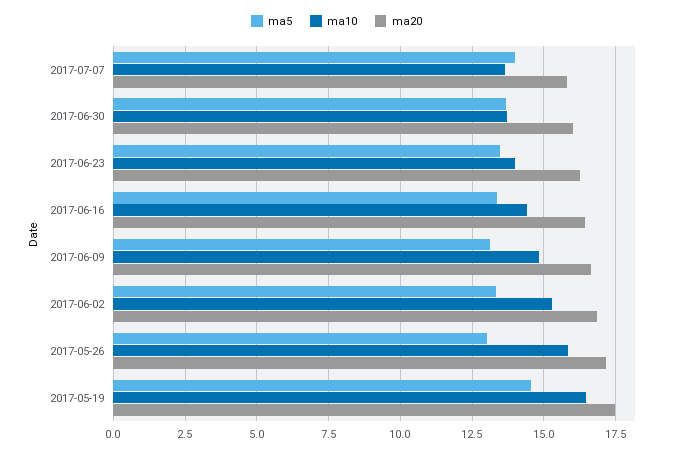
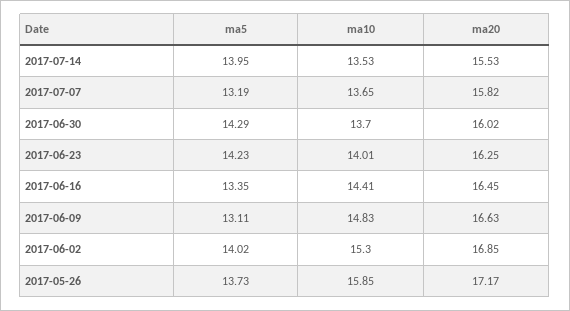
ma5, 2017-07-07: 14 -> 13.19
ma5, 2017-06-30: 13.75 -> 14.29
ma5, 2017-06-23: 13.5 -> 14.23
ma5, 2017-06-02: 13.25 -> 14.02
ma5, 2017-05-26: 13 -> 13.73
ma5, 2017-05-19: 14.5 -> none
ma10, 2017-05-19: 16.5 -> none
ma20, 2017-05-19: 17.5 -> none
ma5, 2017-07-14: none -> 13.95
ma10, 2017-07-14: none -> 13.53
ma20, 2017-07-14: none -> 15.53

